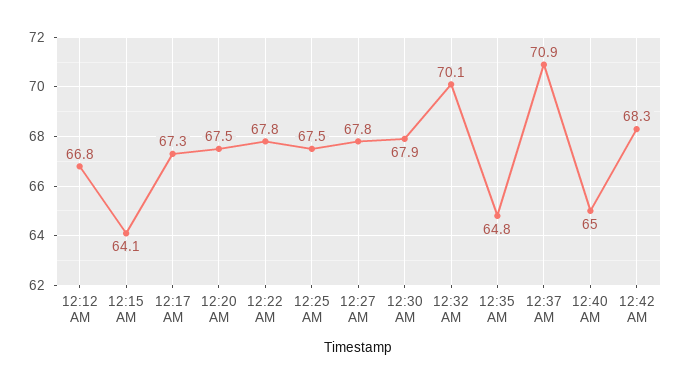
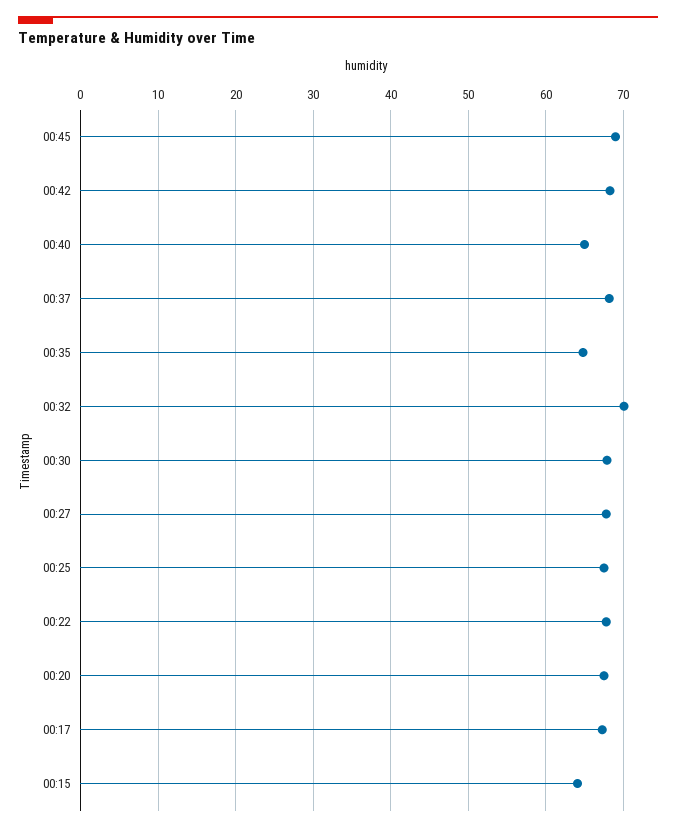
12:12 AM: 66.8 -> none
12:37 AM: 70.9 -> 68
00:45: none -> 69

